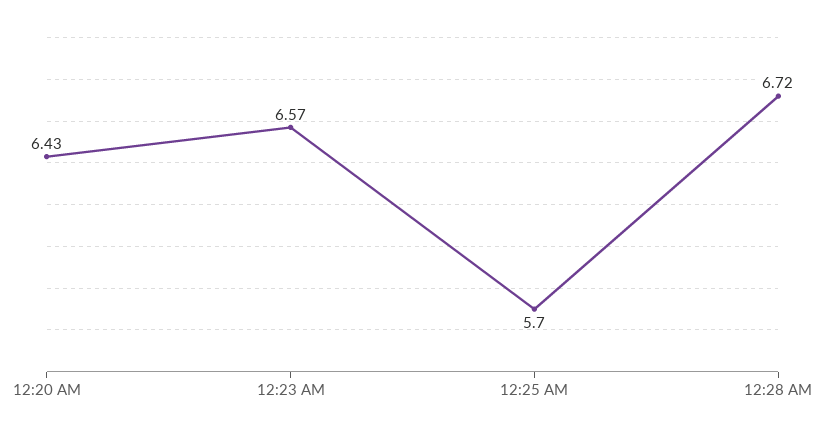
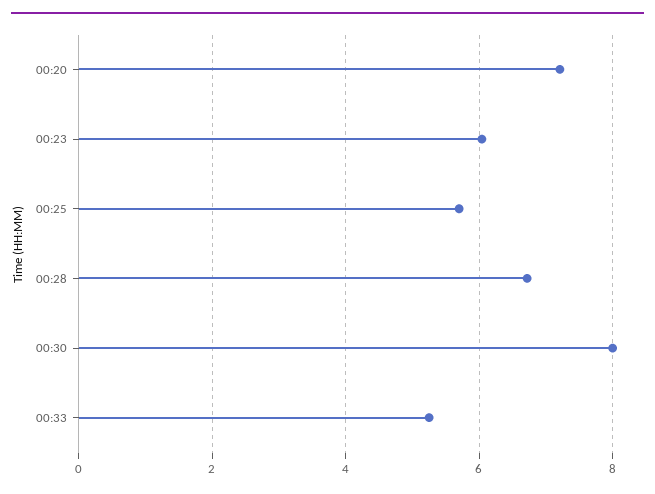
12:20 AM: 6.43 -> 7.2
12:23 AM: 6.57 -> 6
00:30: none -> 8
00:33: none -> 5.2

